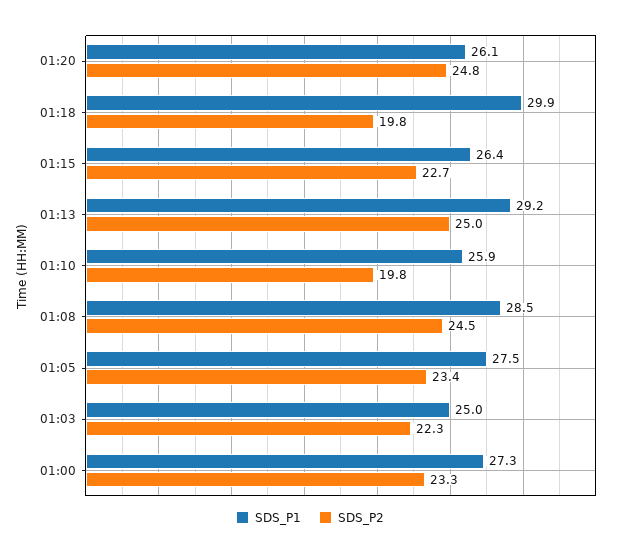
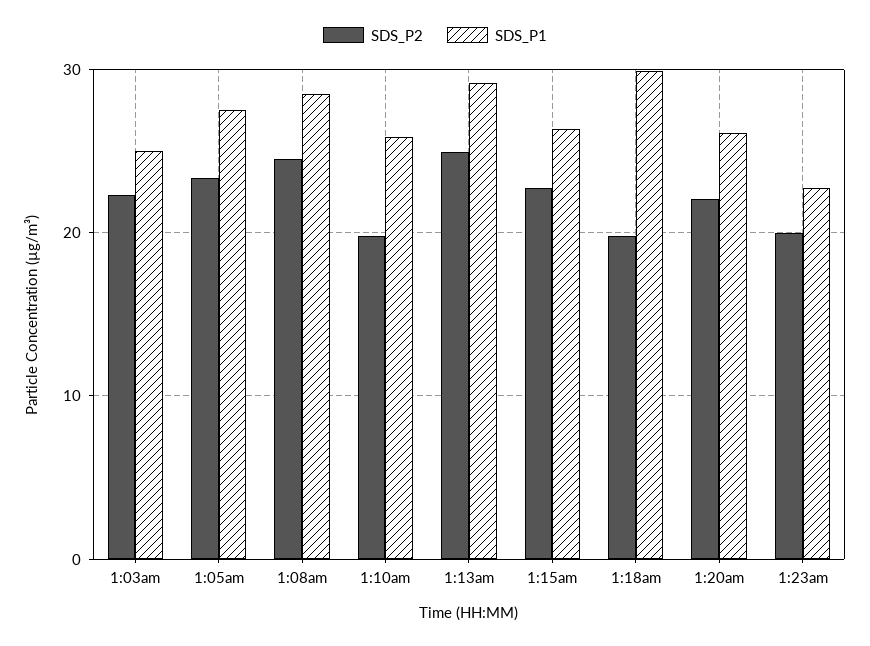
SDS_P2, 01:20: 24.8 -> 22
SDS_P1, 01:00: 27.3 -> none
SDS_P2, 01:00: 23.3 -> none
SDS_P2, 1:23am: none -> 20
SDS_P1, 1:23am: none -> 23

